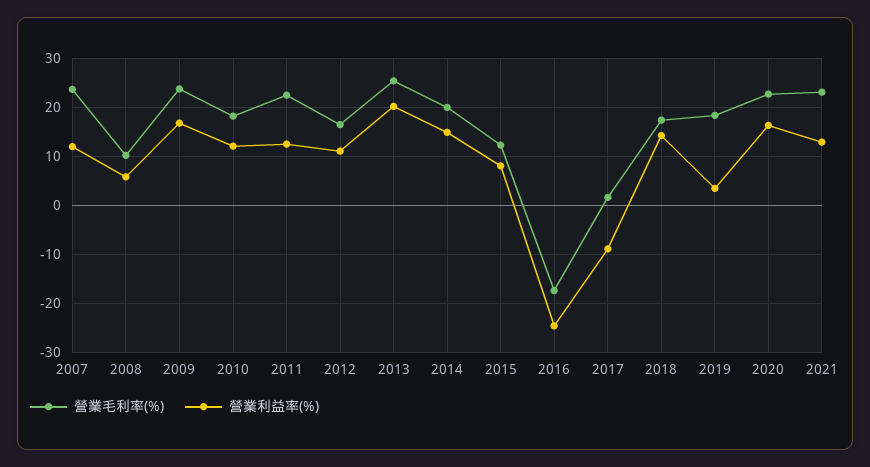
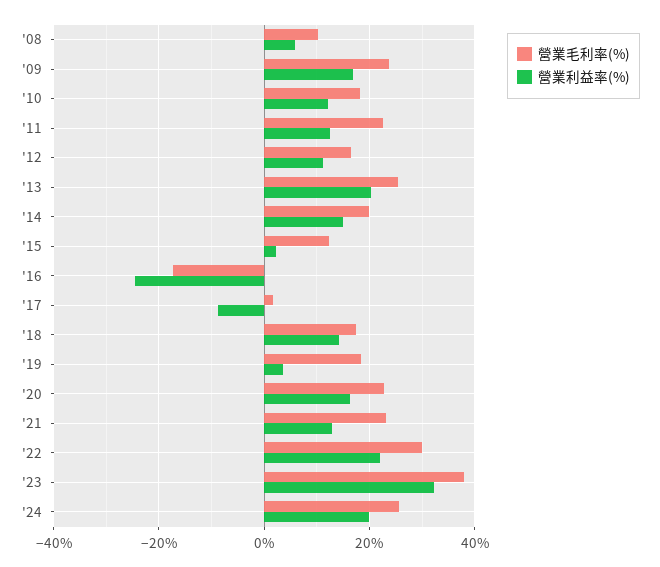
營業毛利率(%), 2007: 24 -> none
營業利益率(%), 2007: 12 -> none
營業利益率(%), 2015: 8 -> 2
營業毛利率(%), '22: none -> 30
營業利益率(%), '22: none -> 22
營業毛利率(%), '23: none -> 38
營業利益率(%), '23: none -> 32
營業毛利率(%), '24: none -> 26
營業利益率(%), '24: none -> 20

